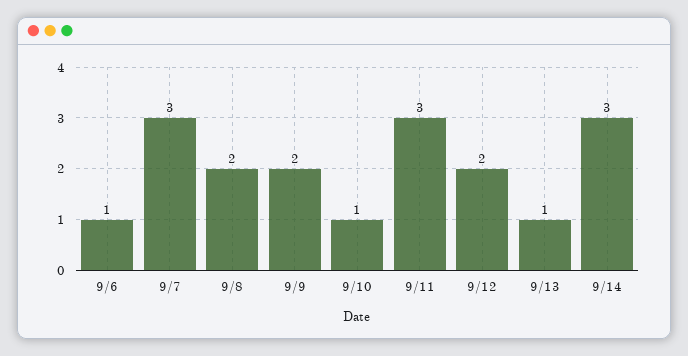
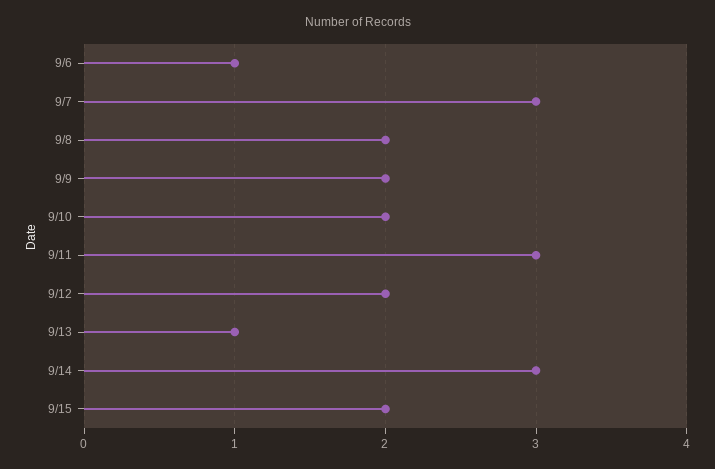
9/10: 1 -> 2
9/15: none -> 2

